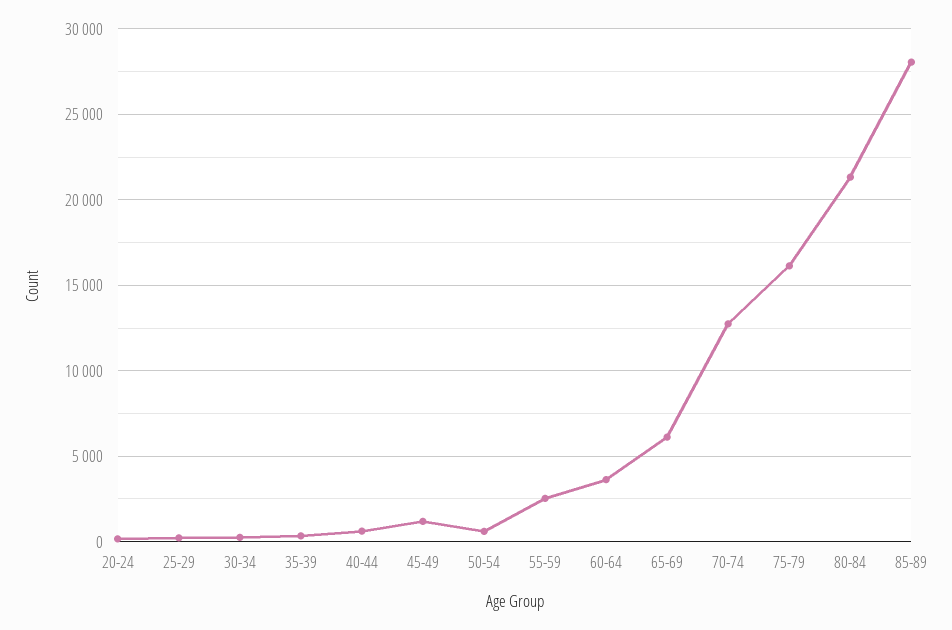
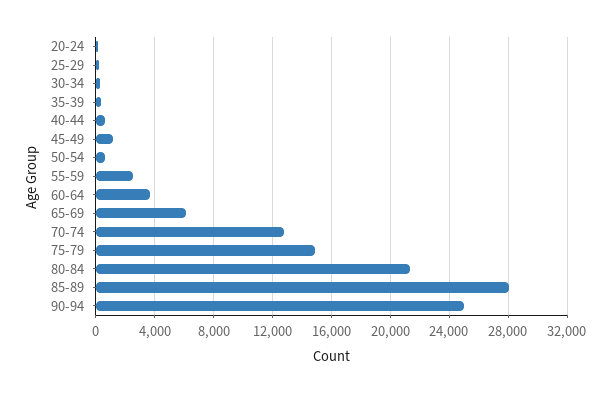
75-79: 16000 -> 15000
90-94: none -> 25000

